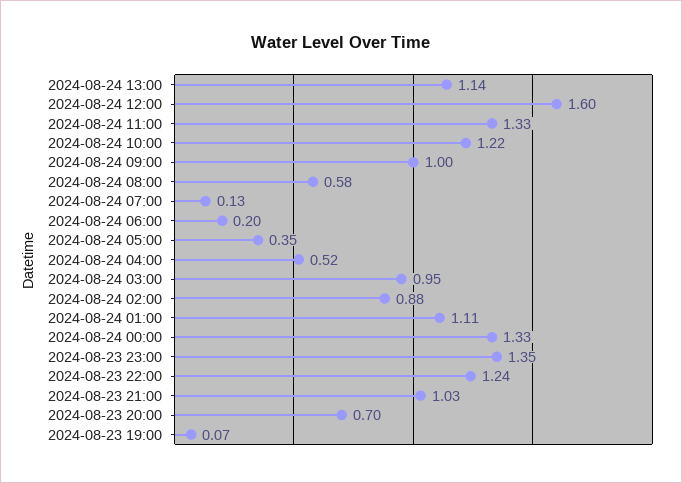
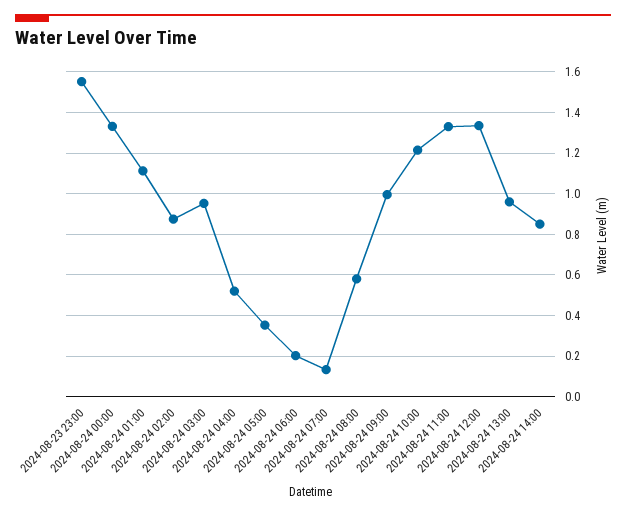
2024-08-24 13:00: 1.14 -> 0.95
2024-08-24 12:00: 1.6 -> 1.35
2024-08-23 23:00: 1.35 -> 1.55
2024-08-23 22:00: 1.24 -> none
2024-08-23 21:00: 1.03 -> none
2024-08-23 20:00: 0.7 -> none
2024-08-23 19:00: 0.07 -> none
2024-08-24 14:00: none -> 0.85

